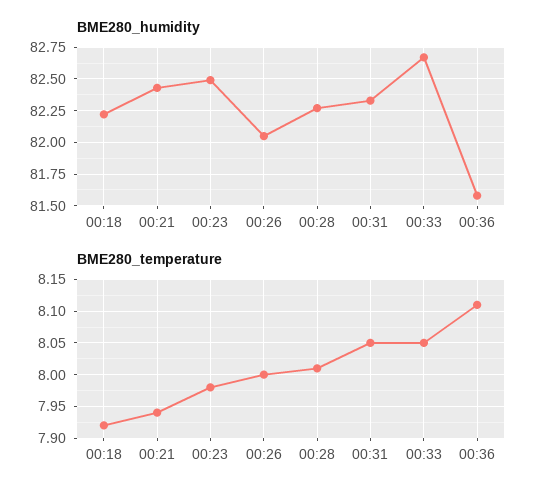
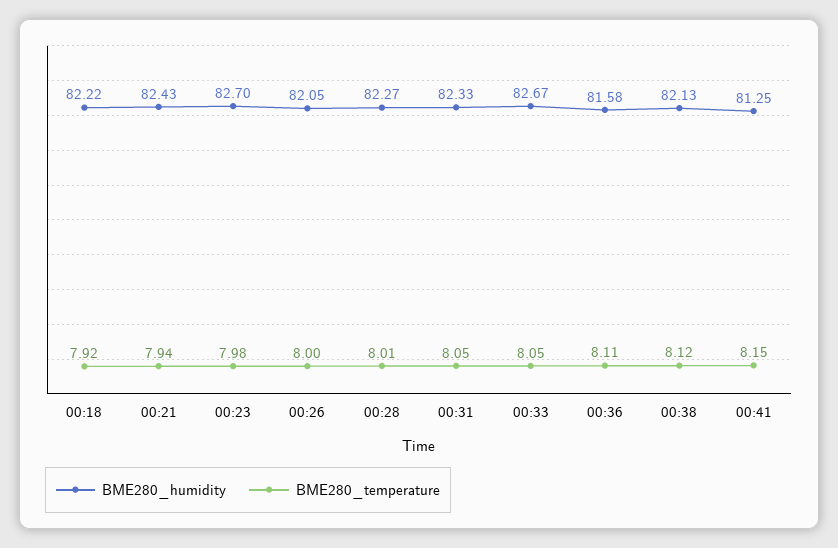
BME280_humidity, 00:23: 82.5 -> 82.7
BME280_humidity, 00:38: none -> 82.13
BME280_temperature, 00:38: none -> 8.12
BME280_humidity, 00:41: none -> 81.25
BME280_temperature, 00:41: none -> 8.15

